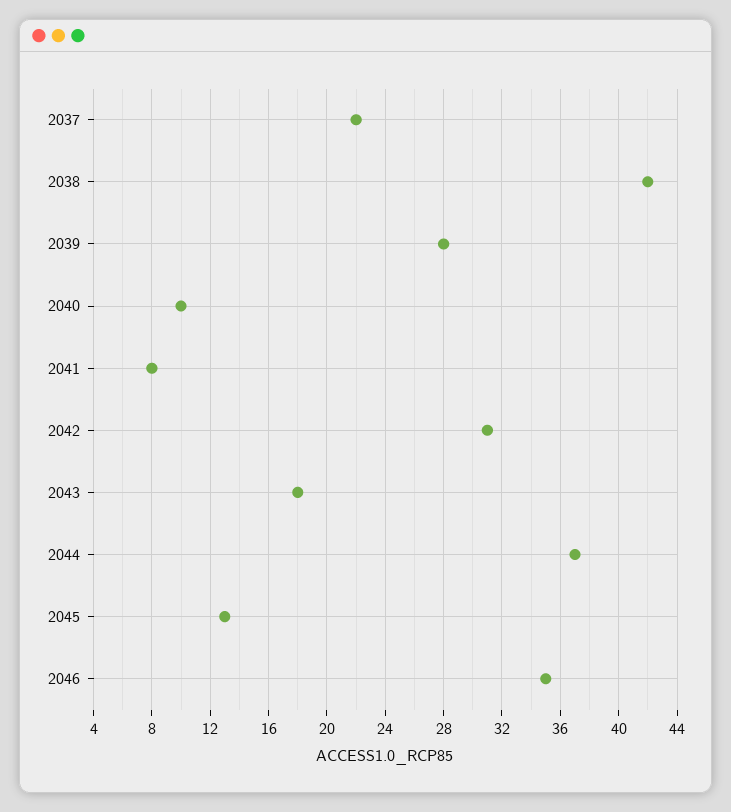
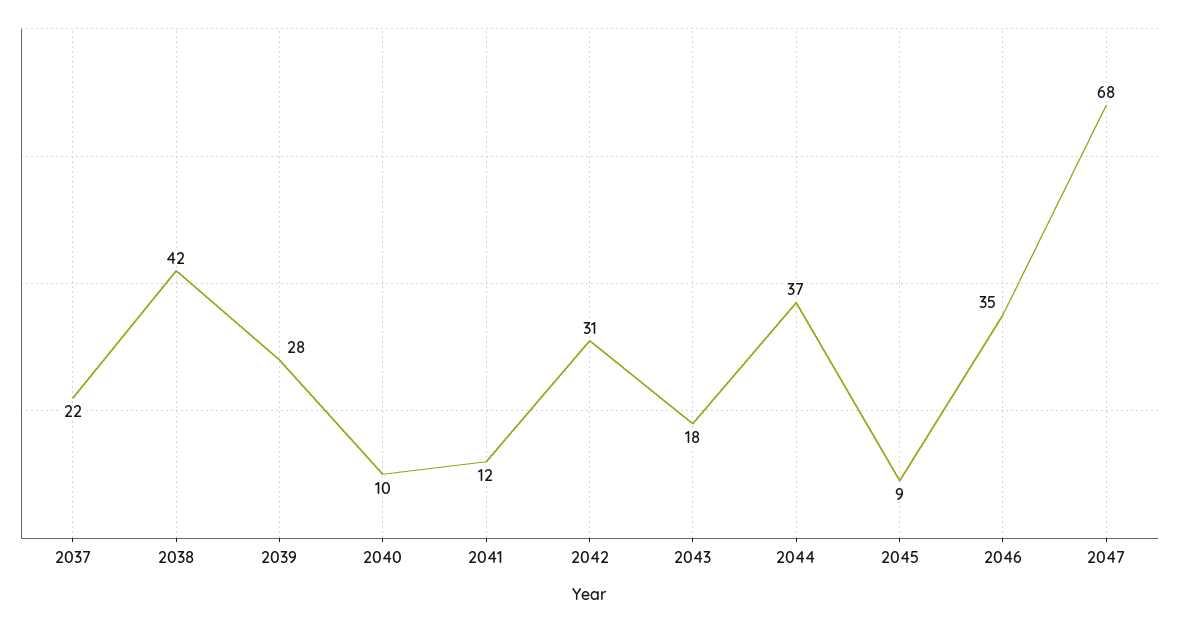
2041: 8 -> 12
2045: 13 -> 9
2047: none -> 68

